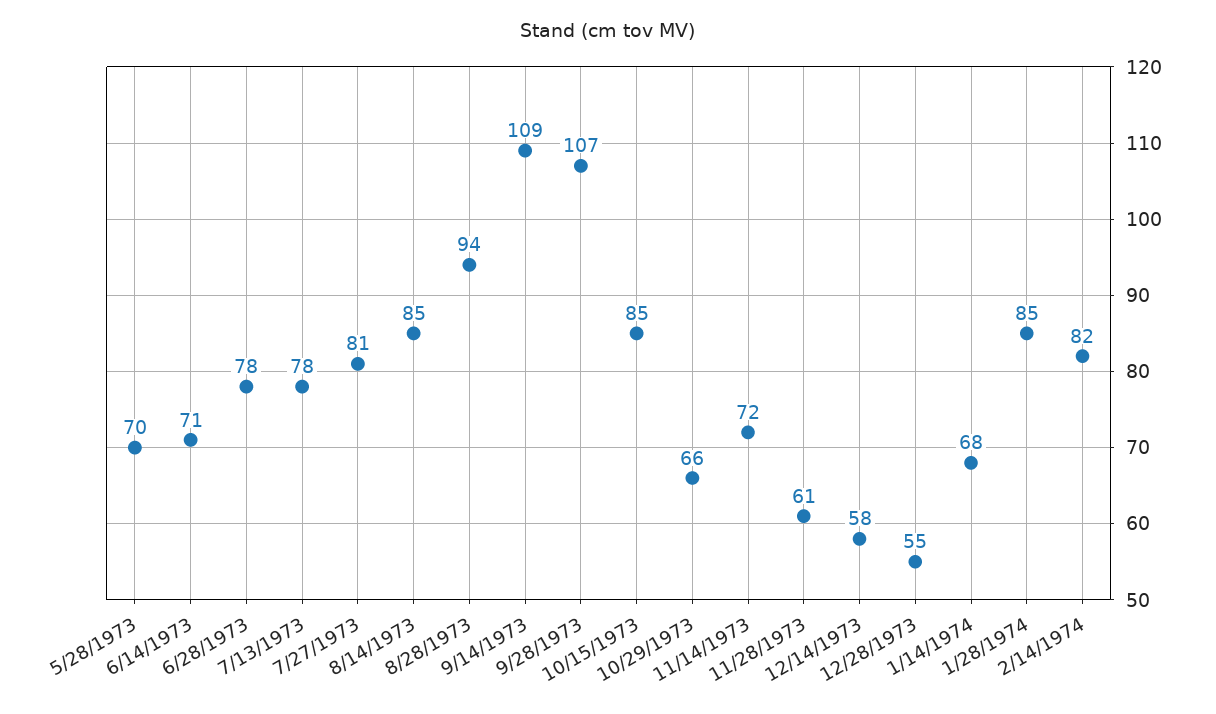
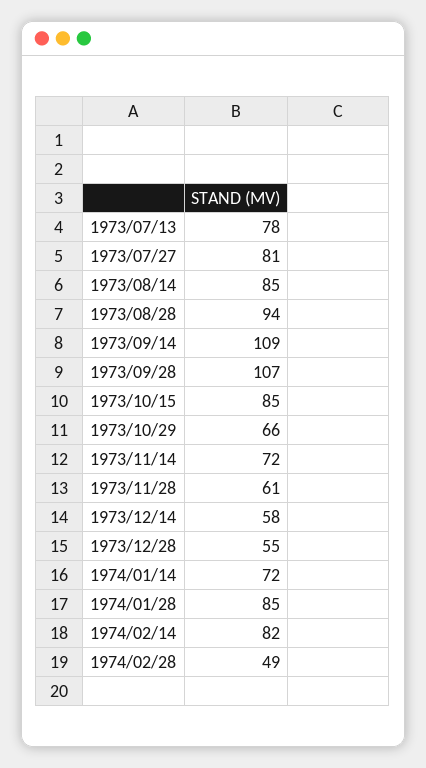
5/28/1973: 70 -> none
6/14/1973: 71 -> none
6/28/1973: 78 -> none
1/14/1974: 68 -> 72
1974/02/28: none -> 49

